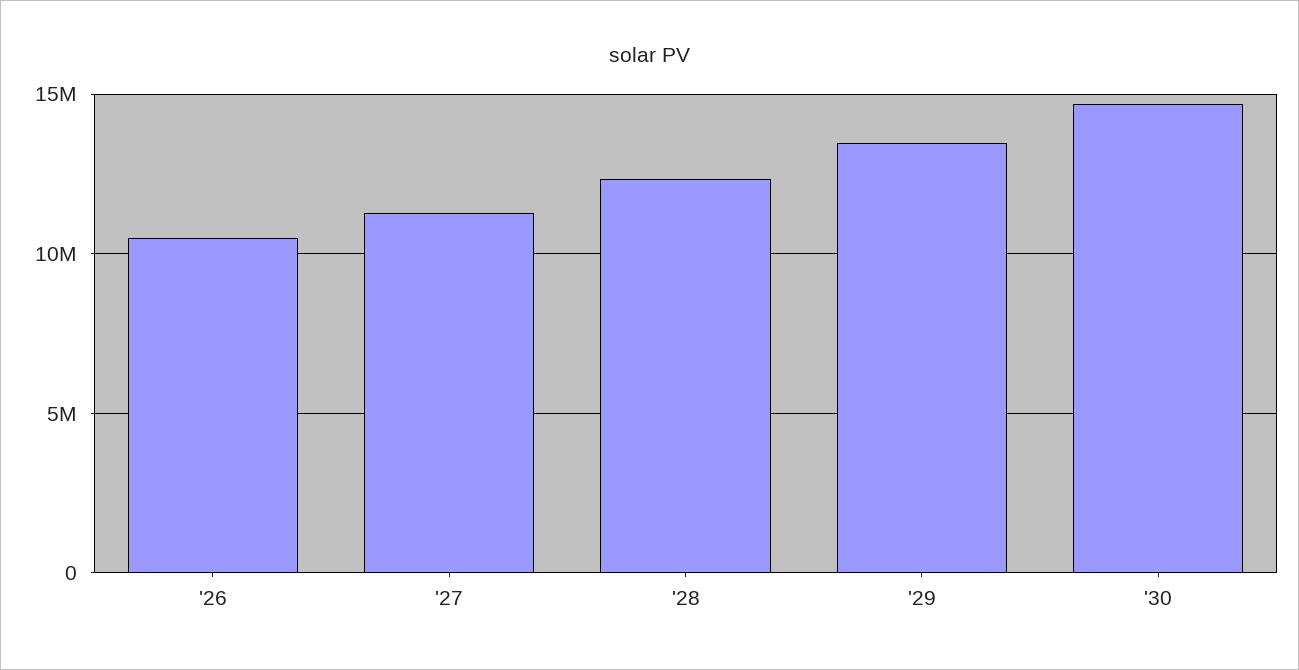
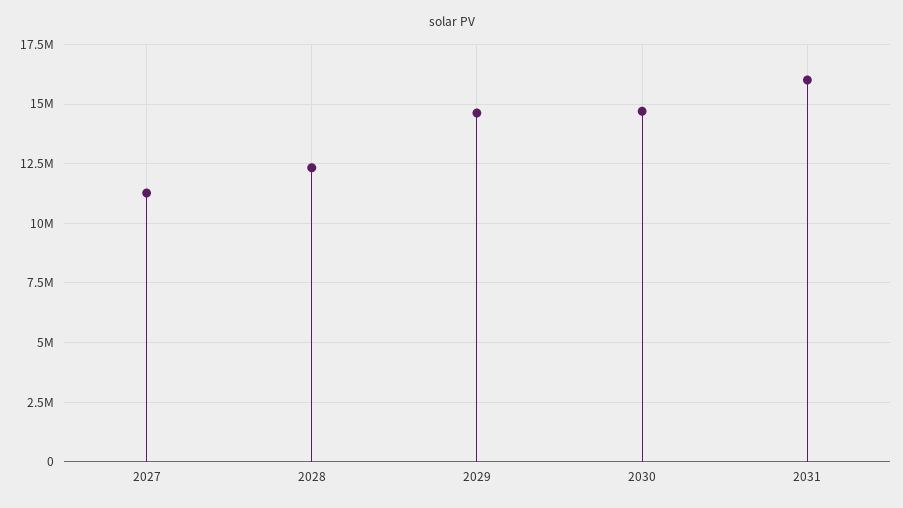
'26: 10500000 -> none
'29: 13500000 -> 14500000
2031: none -> 16000000

